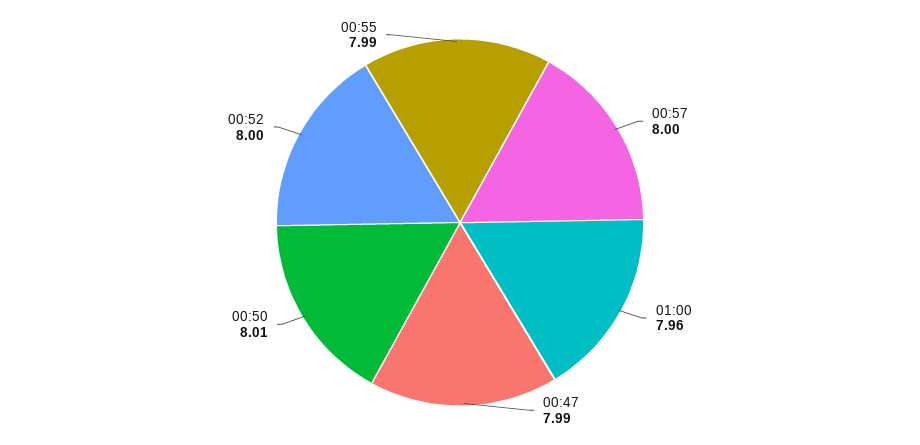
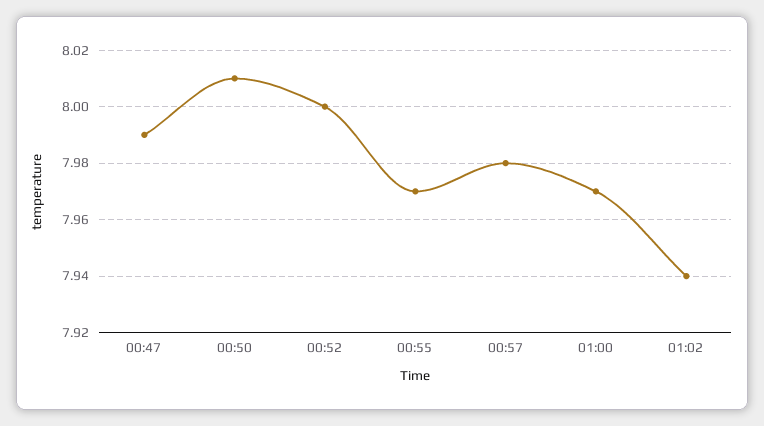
00:57: 8 -> 7.98
01:00: 7.96 -> 7.97
00:55: 7.99 -> 7.97
01:02: none -> 7.94

